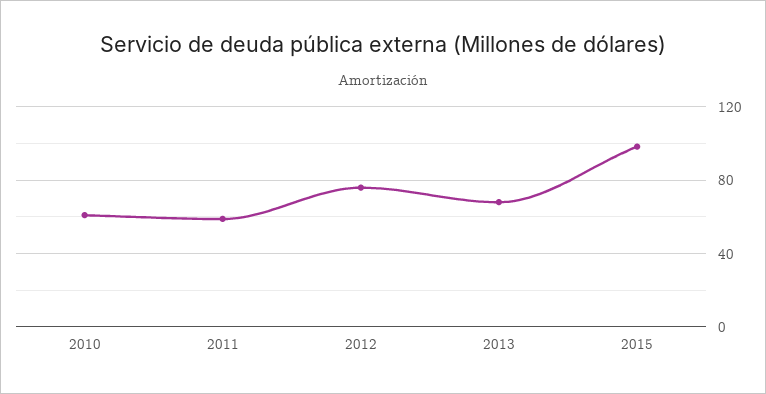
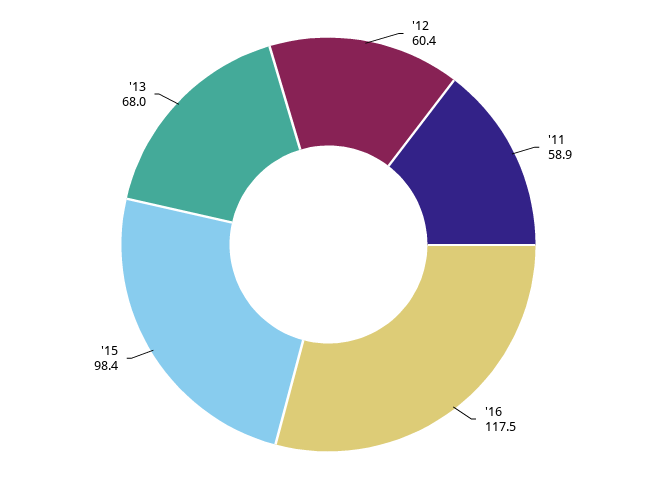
2010: 60 -> none
2012: 75 -> 60.4
'16: none -> 117.5

